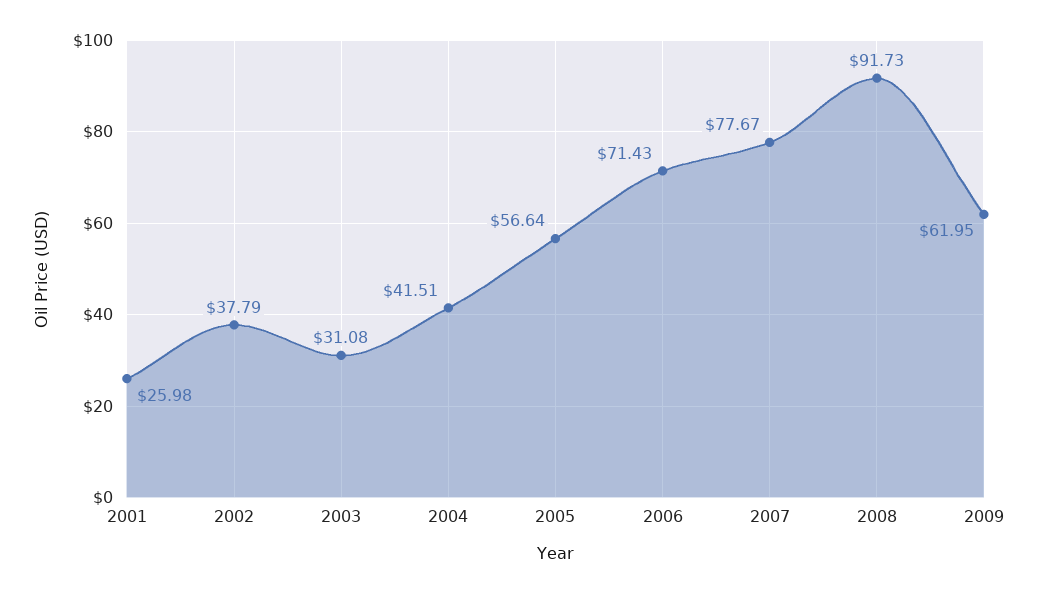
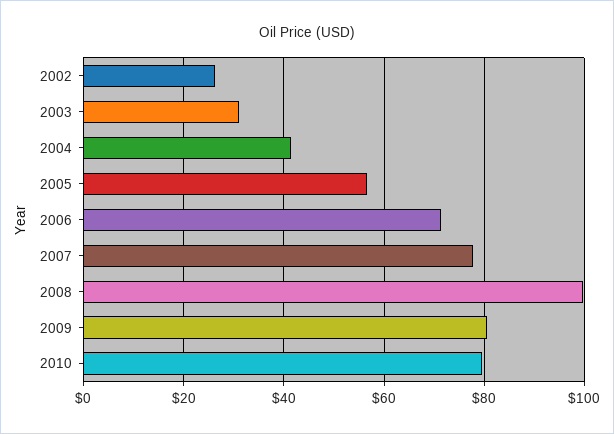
2001: 25.98 -> none
2002: 37.79 -> 26
2008: 91.73 -> 100
2009: 61.95 -> 80
2010: none -> 80

